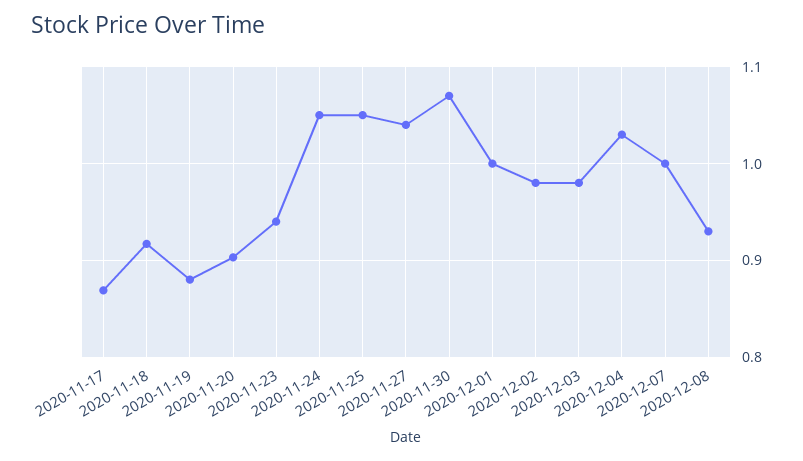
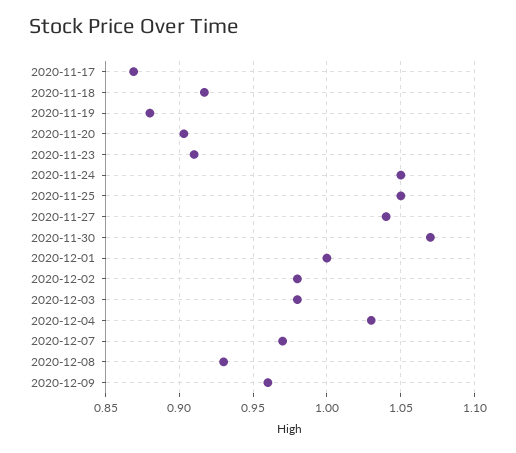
2020-11-23: 0.94 -> 0.91
2020-12-07: 1 -> 0.97
2020-12-09: none -> 0.96

